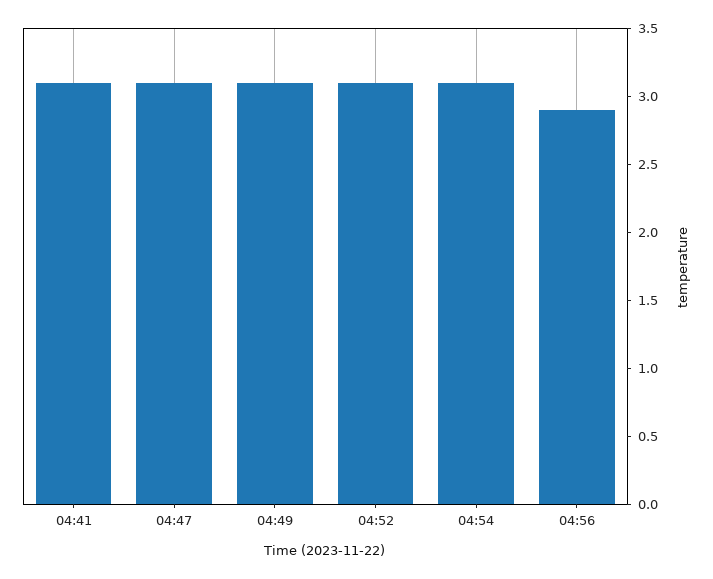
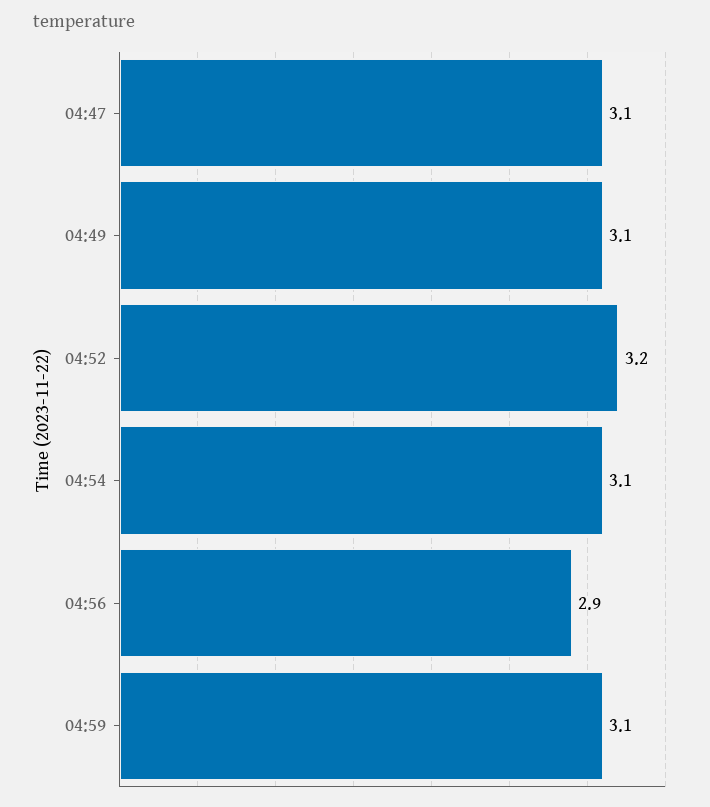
04:41: 3.1 -> none
04:52: 3.1 -> 3.2
04:59: none -> 3.1

